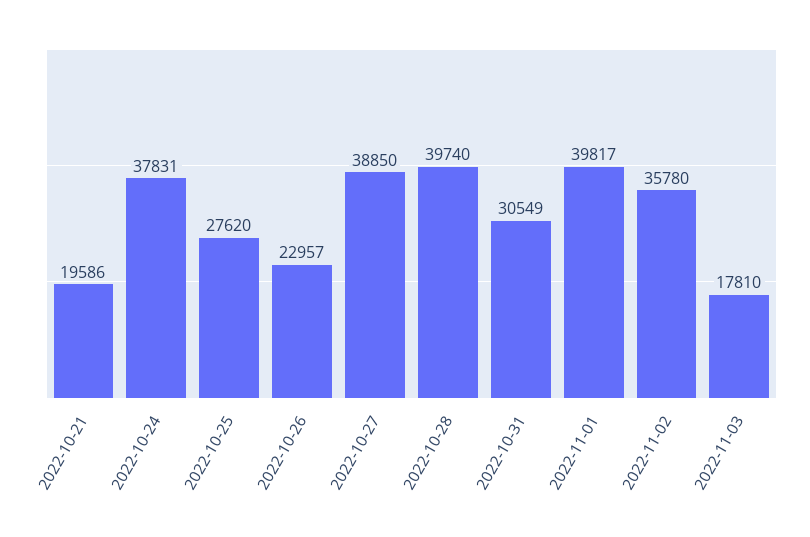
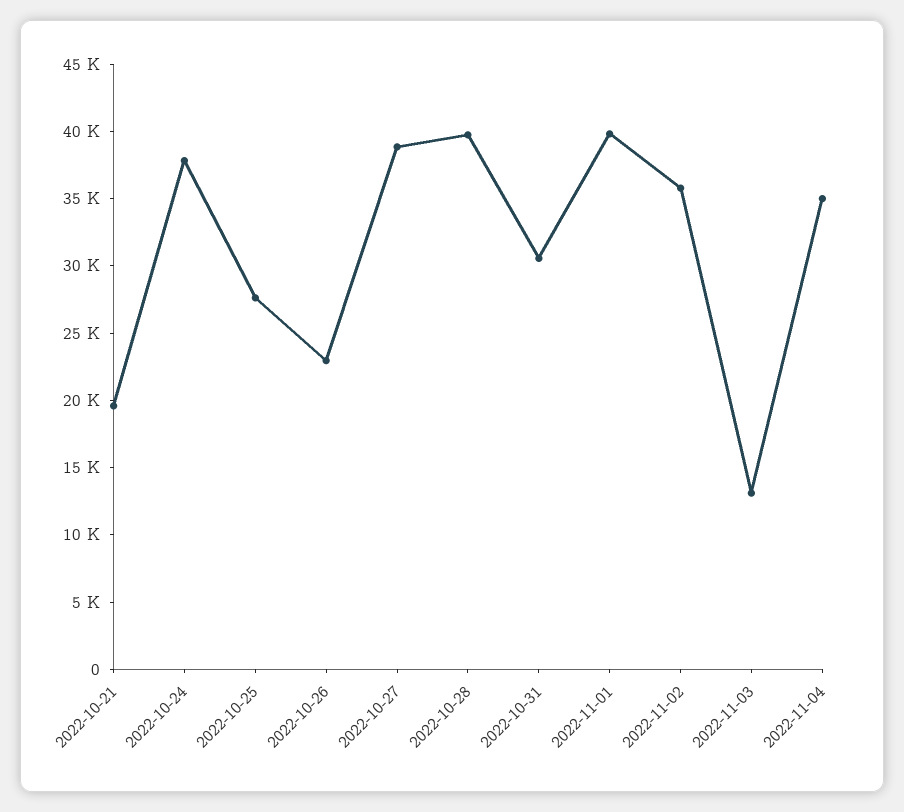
2022-11-03: 17810 -> 13000
2022-11-04: none -> 35000

